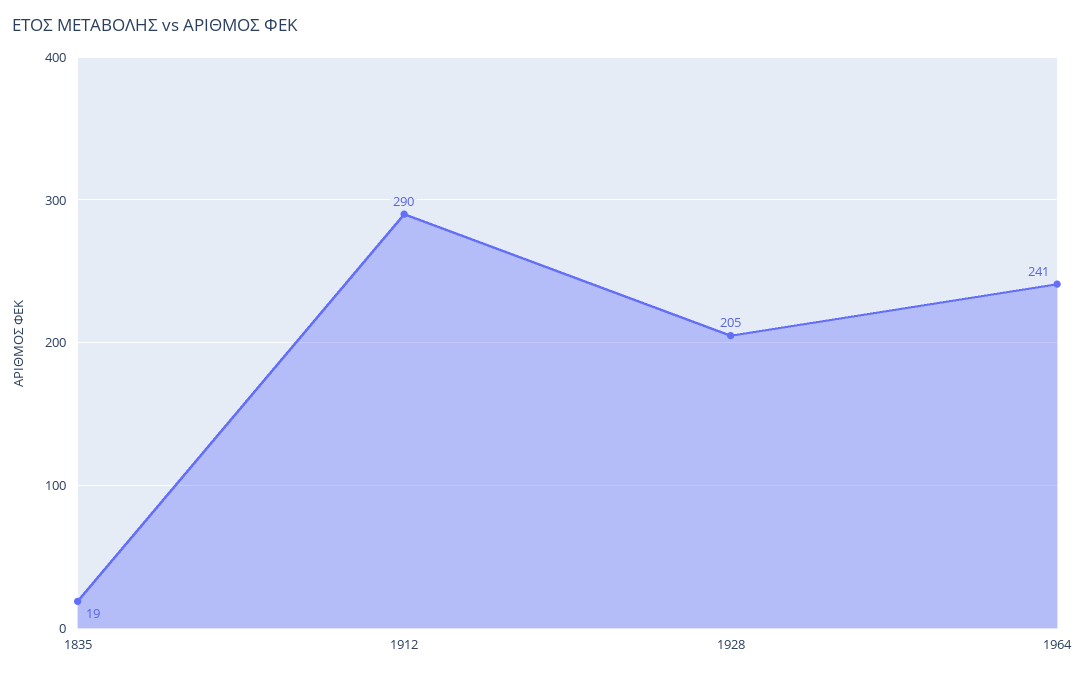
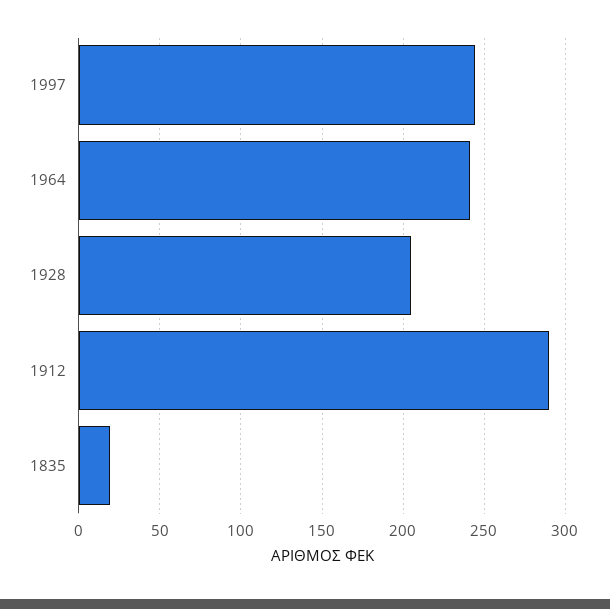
1997: none -> 245

